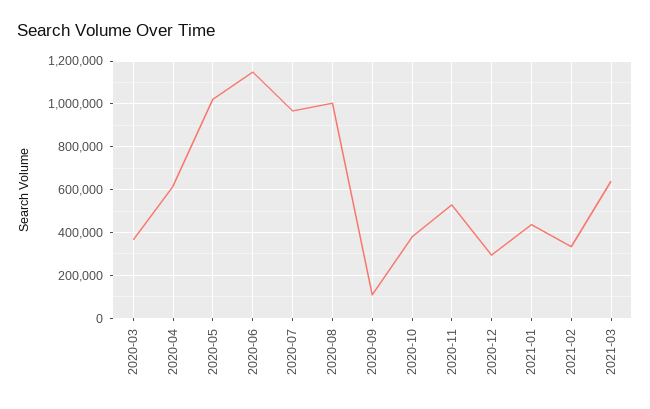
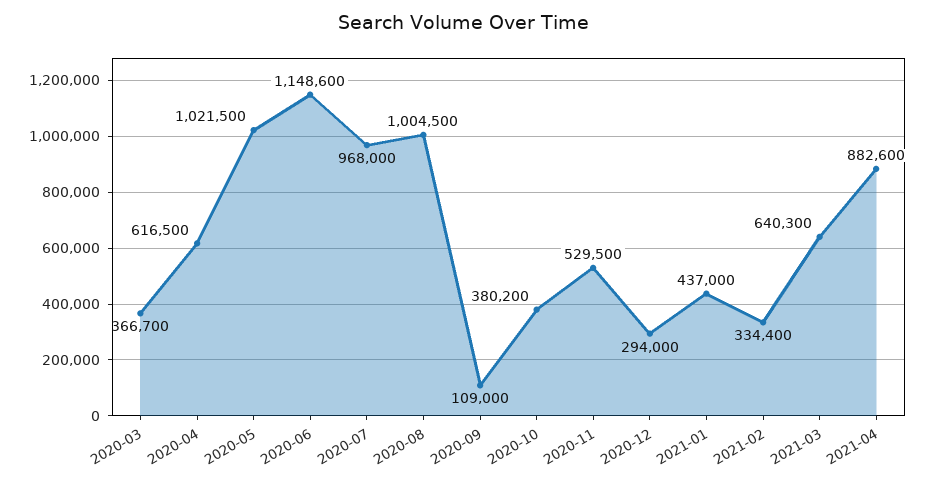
2021-04: none -> 882600

